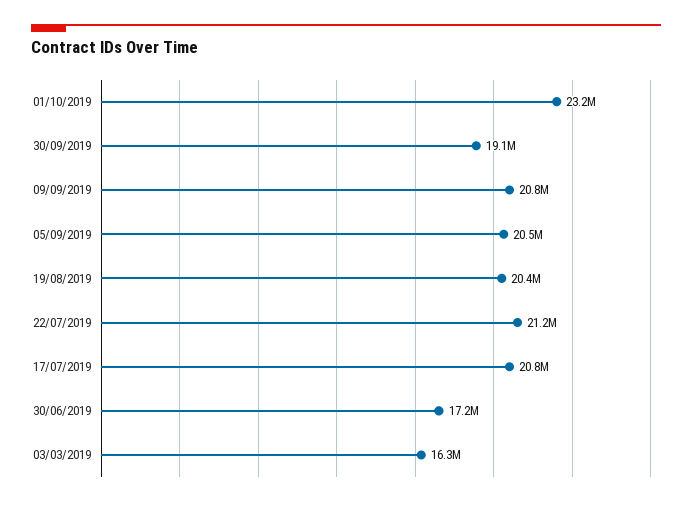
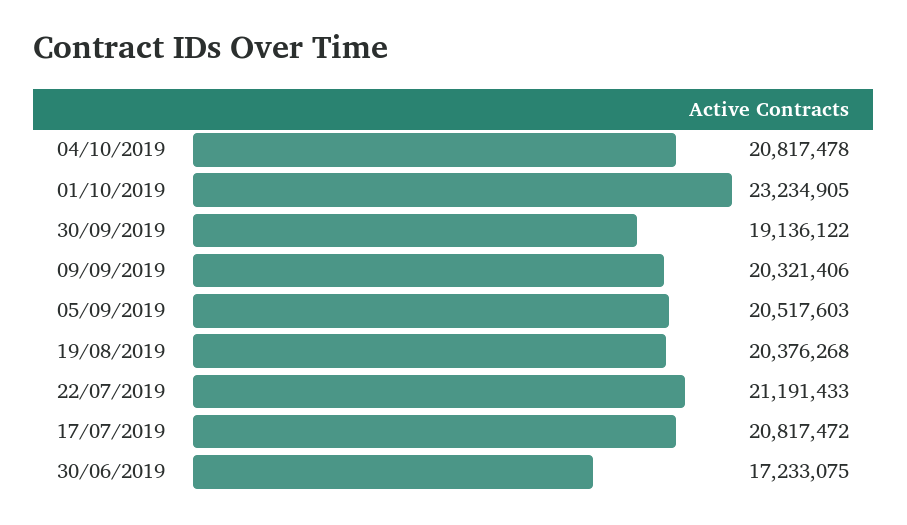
09/09/2019: 20800000 -> 20321406
03/03/2019: 16300000 -> none
04/10/2019: none -> 20817478

